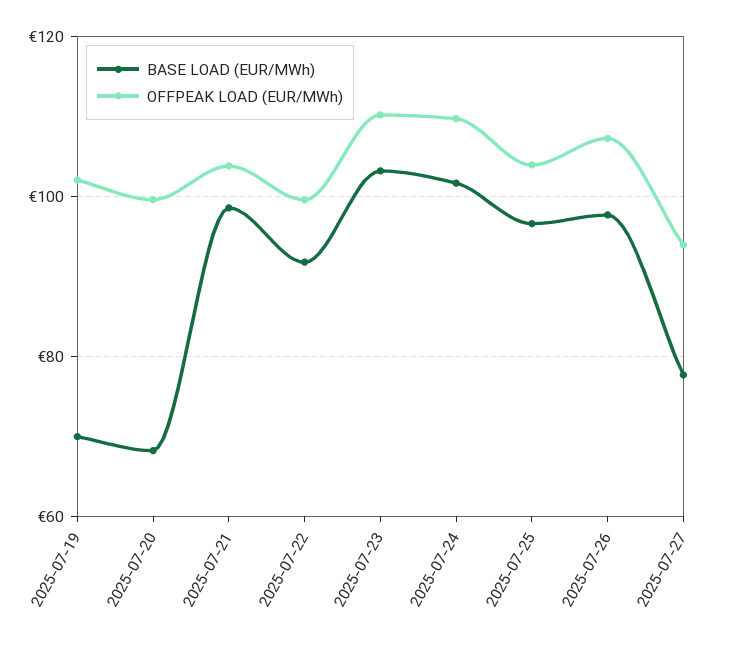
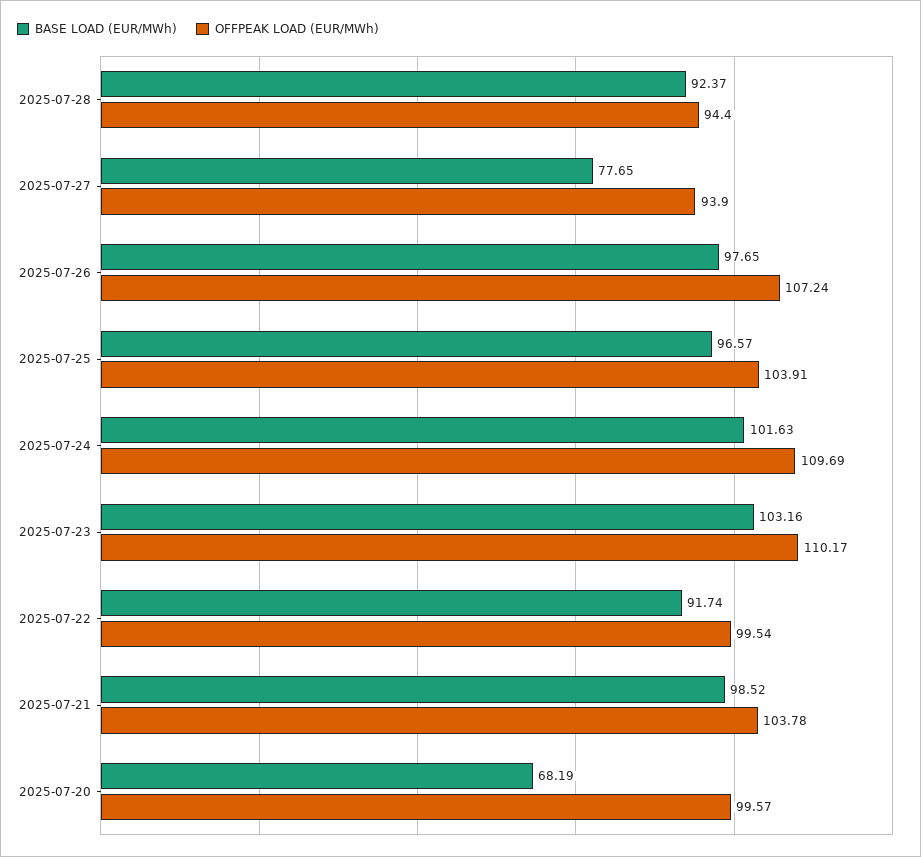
BASE LOAD (EUR/MWh), 2025-07-19: 70 -> none
OFFPEAK LOAD (EUR/MWh), 2025-07-19: 102 -> none
BASE LOAD (EUR/MWh), 2025-07-28: none -> 92.37
OFFPEAK LOAD (EUR/MWh), 2025-07-28: none -> 94.4

